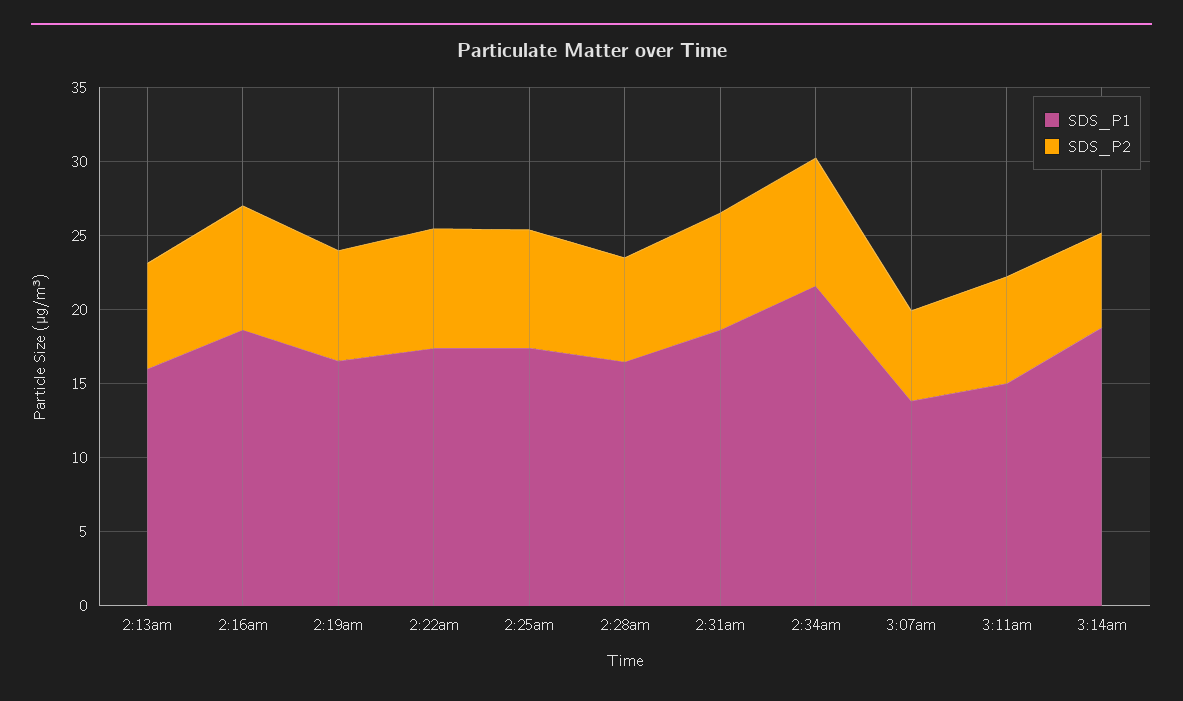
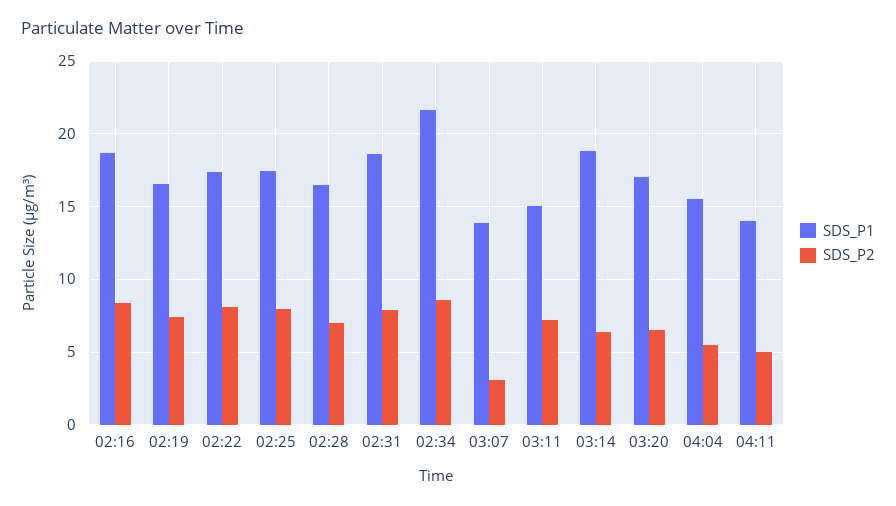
SDS_P1, 2:13am: 16 -> none
SDS_P2, 2:13am: 7 -> none
SDS_P2, 3:07am: 6 -> 3
SDS_P1, 03:20: none -> 17
SDS_P2, 03:20: none -> 6.5
SDS_P1, 04:04: none -> 15.5
SDS_P2, 04:04: none -> 5.5
SDS_P1, 04:11: none -> 14
SDS_P2, 04:11: none -> 5

